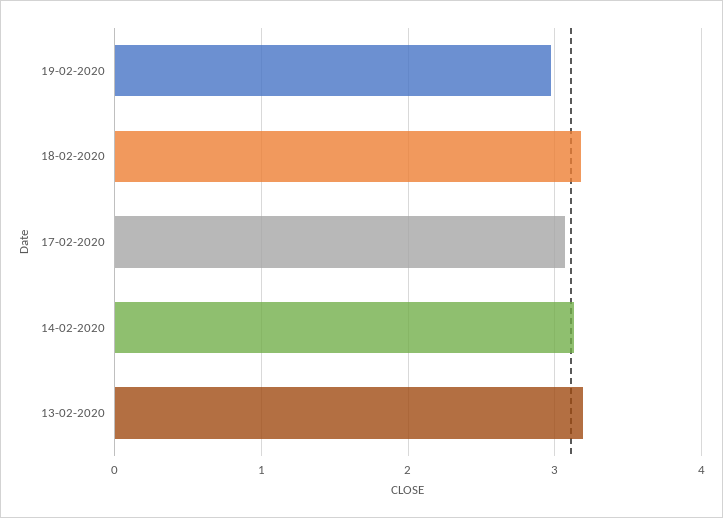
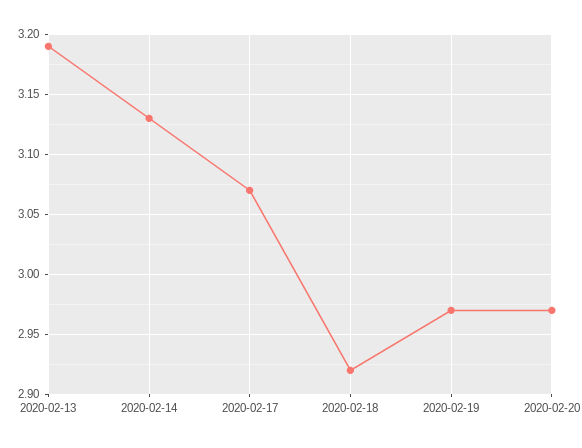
18-02-2020: 3.2 -> 2.92
2020-02-20: none -> 2.97

